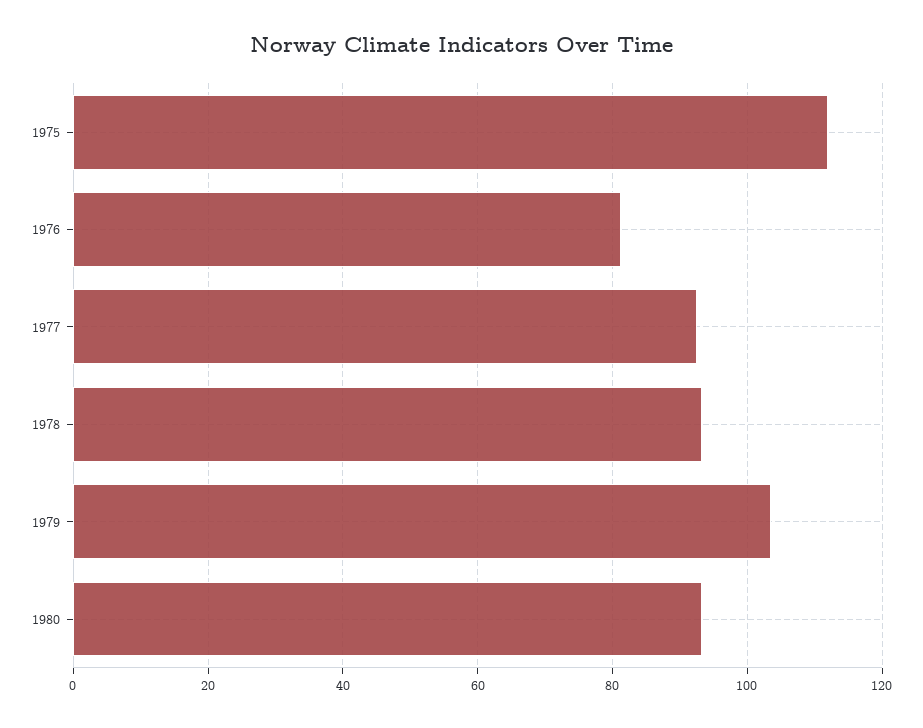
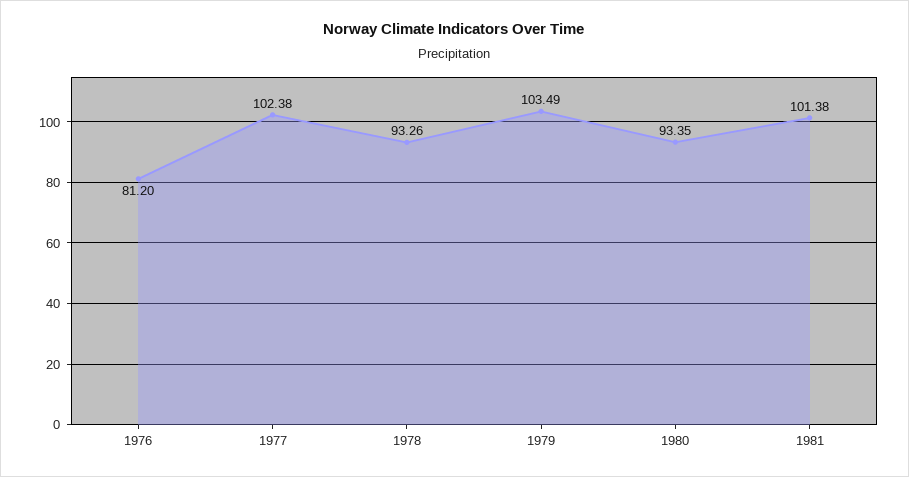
1975: 112 -> none
1977: 92 -> 102.38
1981: none -> 101.38

